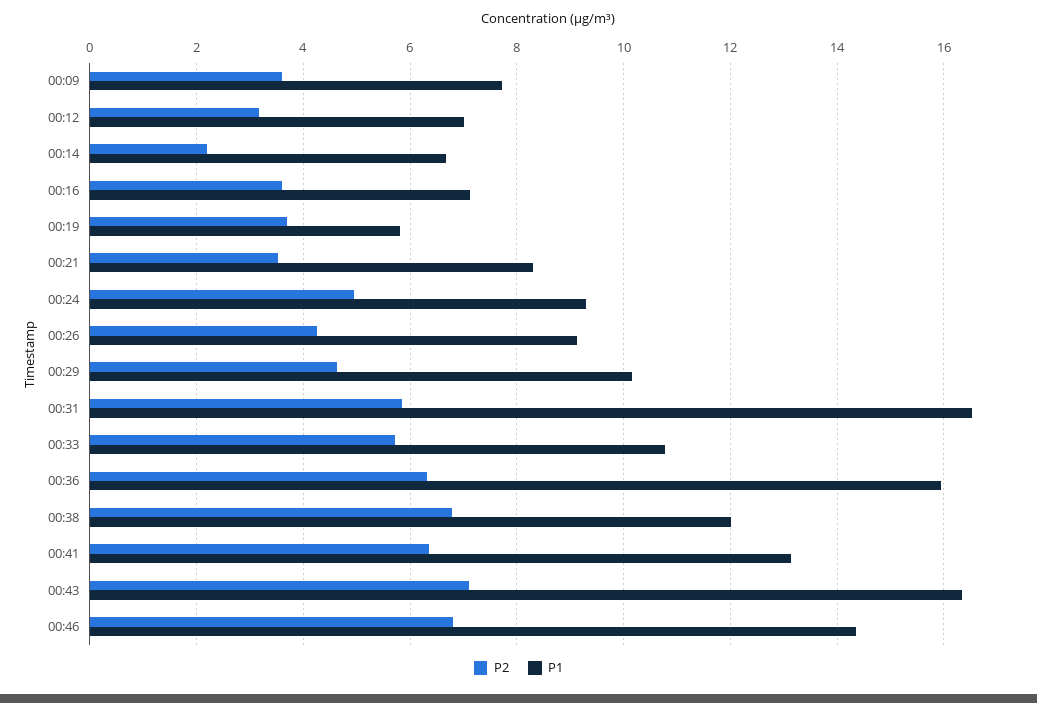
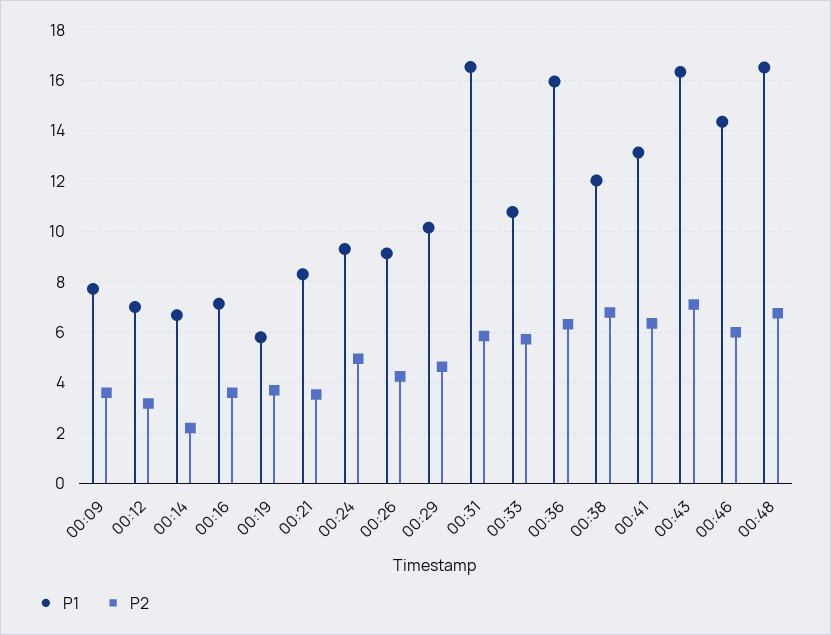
P2, 00:46: 6.8 -> 6
P1, 00:48: none -> 16.5
P2, 00:48: none -> 6.75

